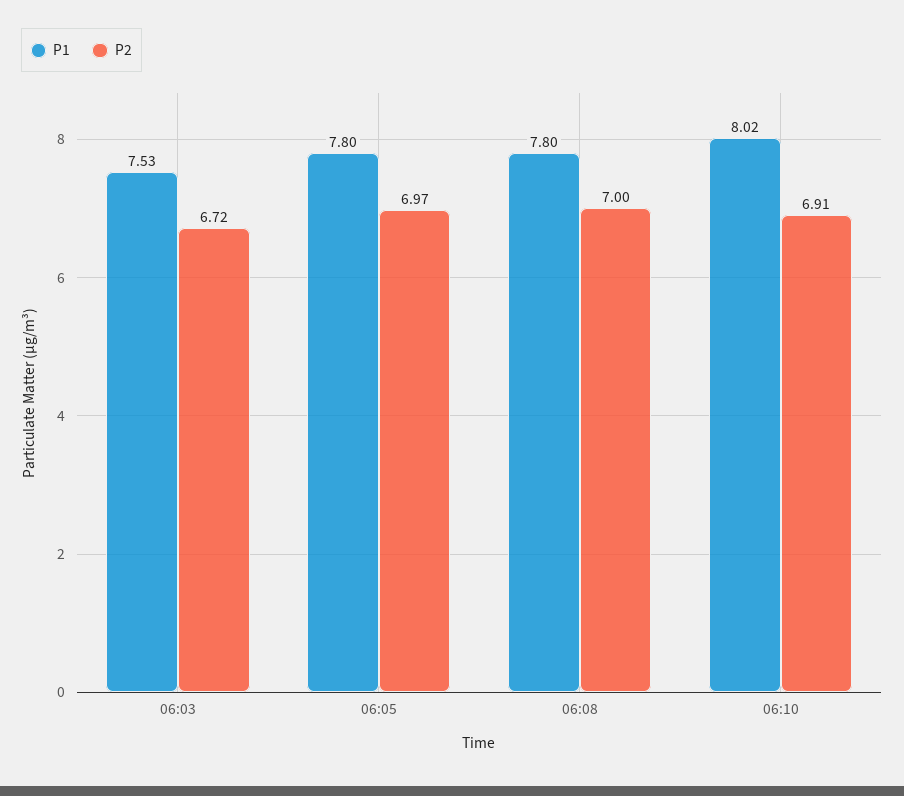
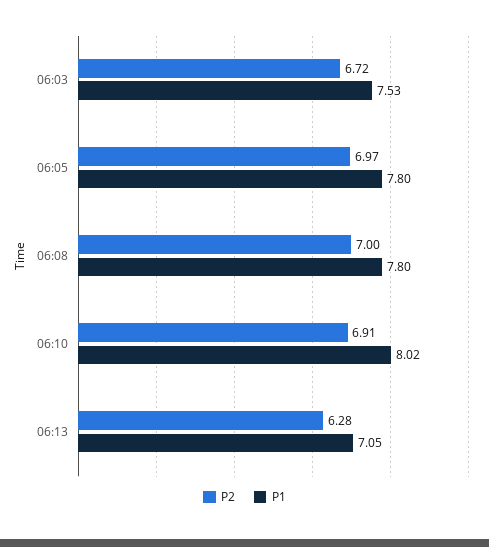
P2, 06:13: none -> 6.28
P1, 06:13: none -> 7.05

